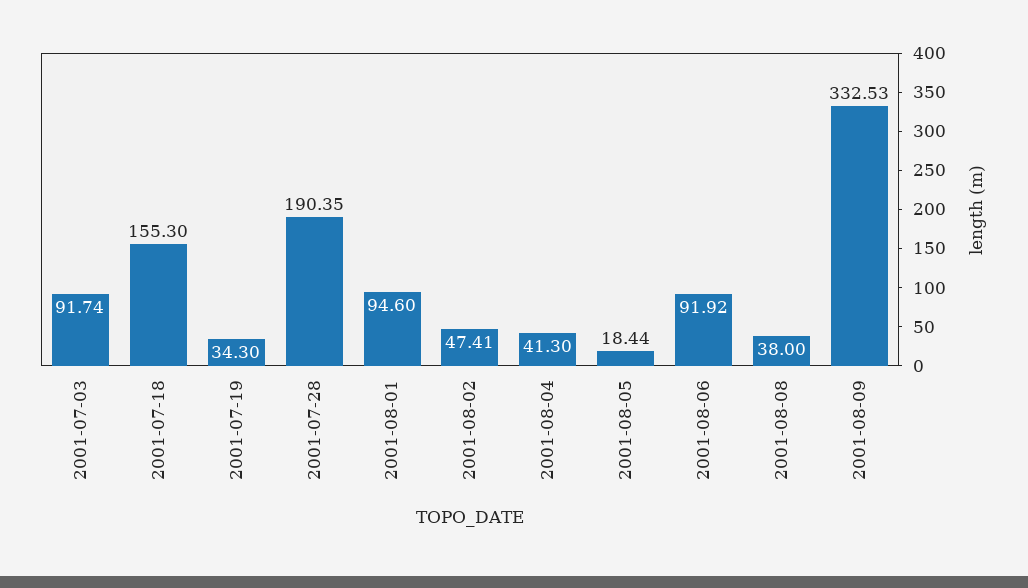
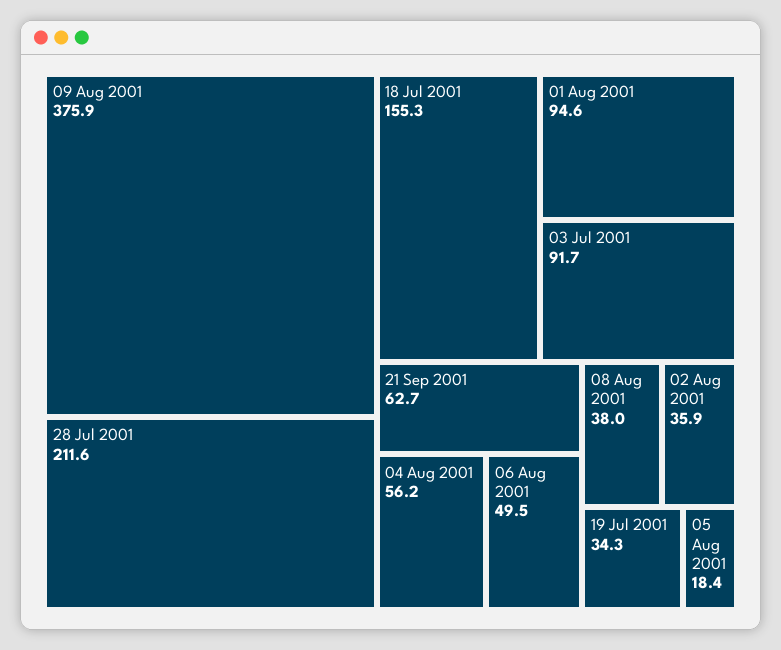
2001-07-28: 190.35 -> 211.6
2001-08-02: 47.41 -> 35.9
2001-08-04: 41.3 -> 56.2
2001-08-06: 91.92 -> 49.5
2001-08-09: 332.53 -> 375.9
21 Sep 2001: none -> 62.7

